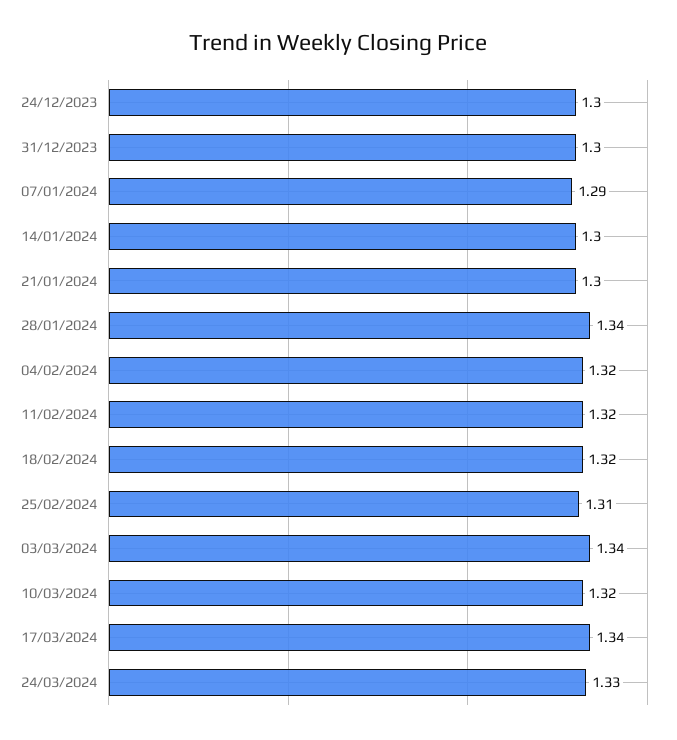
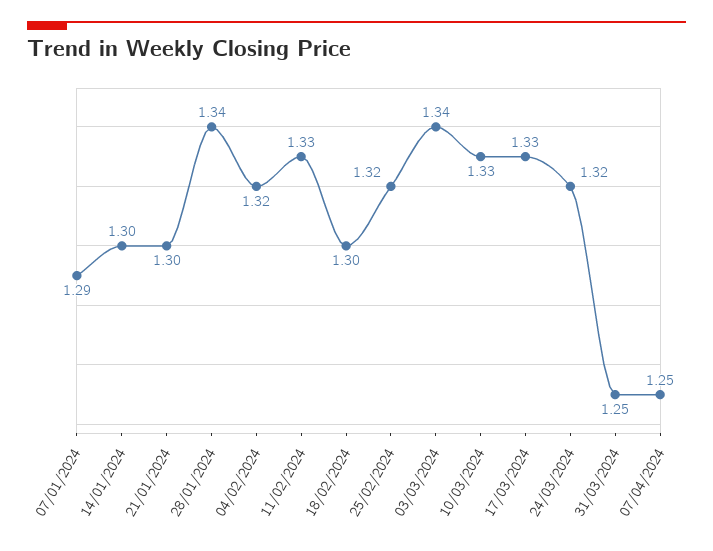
24/12/2023: 1.3 -> none
31/12/2023: 1.3 -> none
11/02/2024: 1.32 -> 1.33
18/02/2024: 1.32 -> 1.3
25/02/2024: 1.31 -> 1.32
10/03/2024: 1.32 -> 1.33
17/03/2024: 1.34 -> 1.33
24/03/2024: 1.33 -> 1.32
31/03/2024: none -> 1.25
07/04/2024: none -> 1.25

